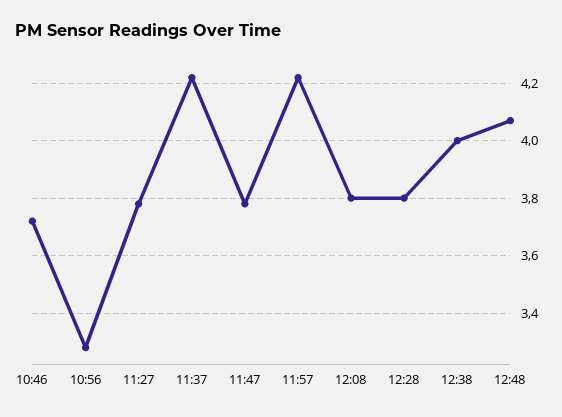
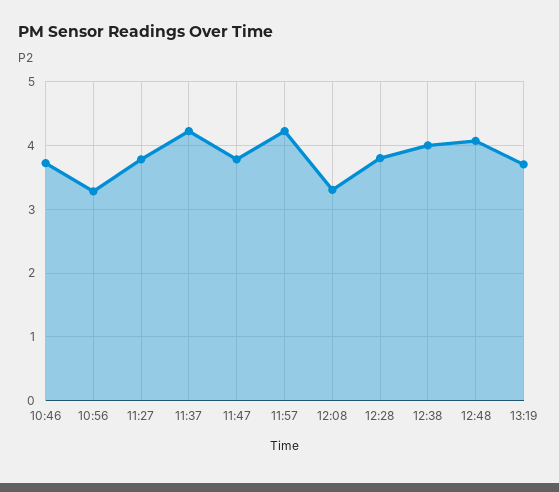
12:08: 3.8 -> 3.3
13:19: none -> 3.7

